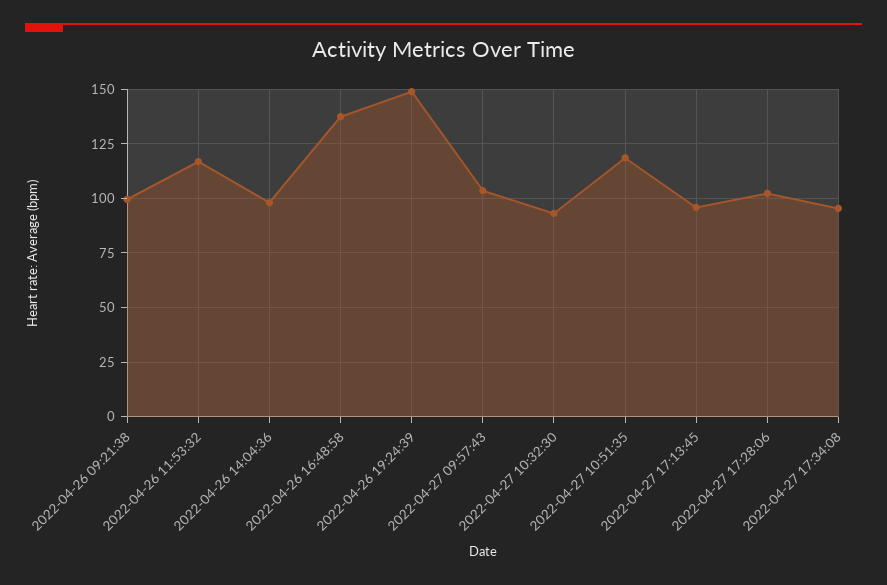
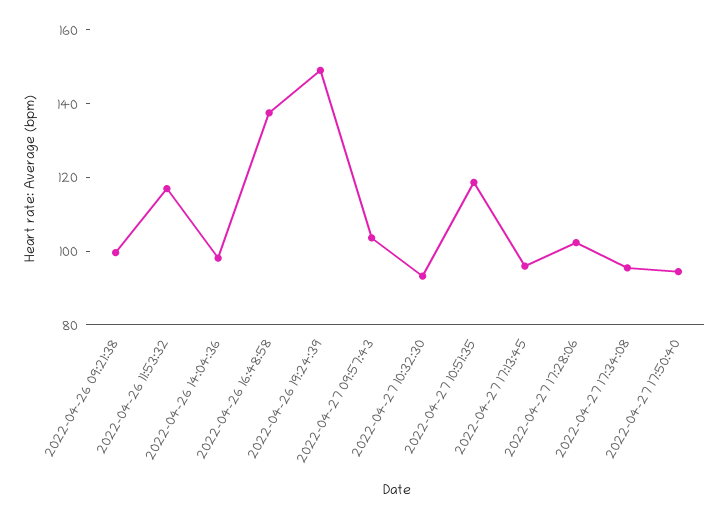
2022-04-27 17:50:40: none -> 95

